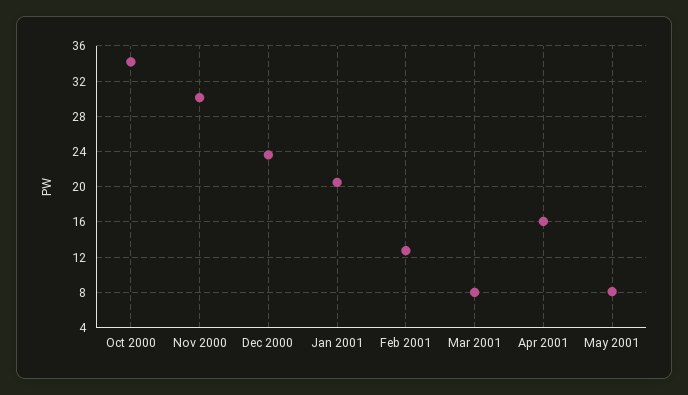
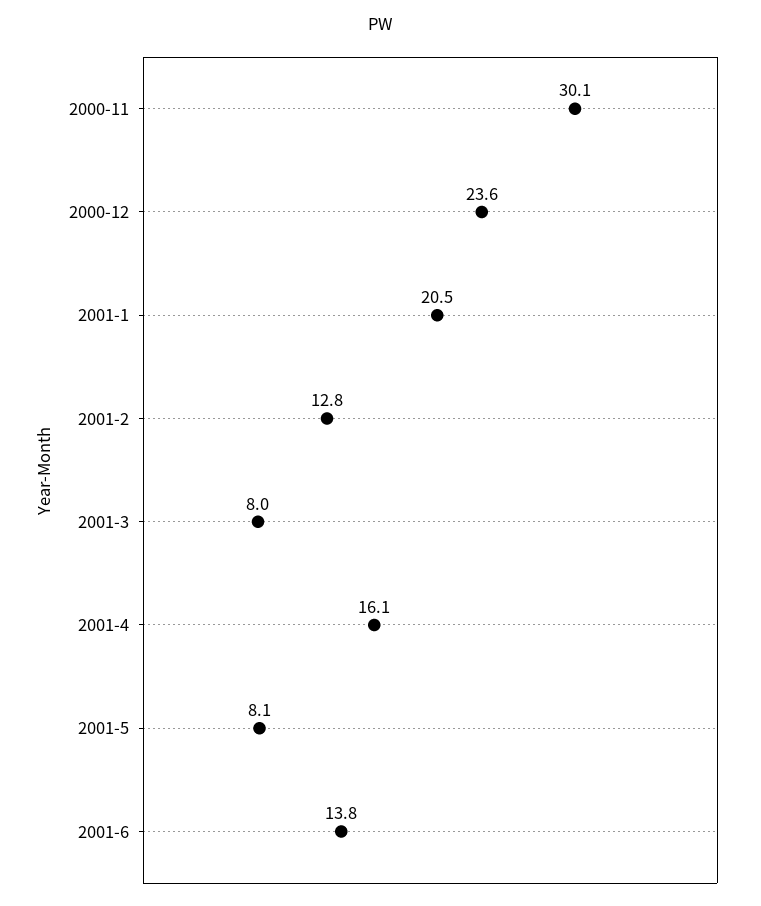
Oct 2000: 34 -> none
2001-6: none -> 13.8

